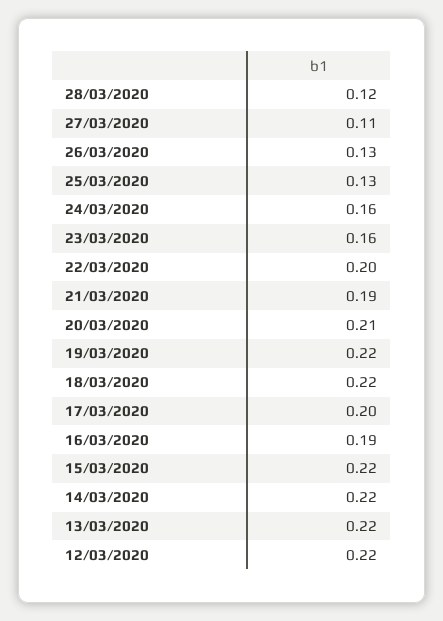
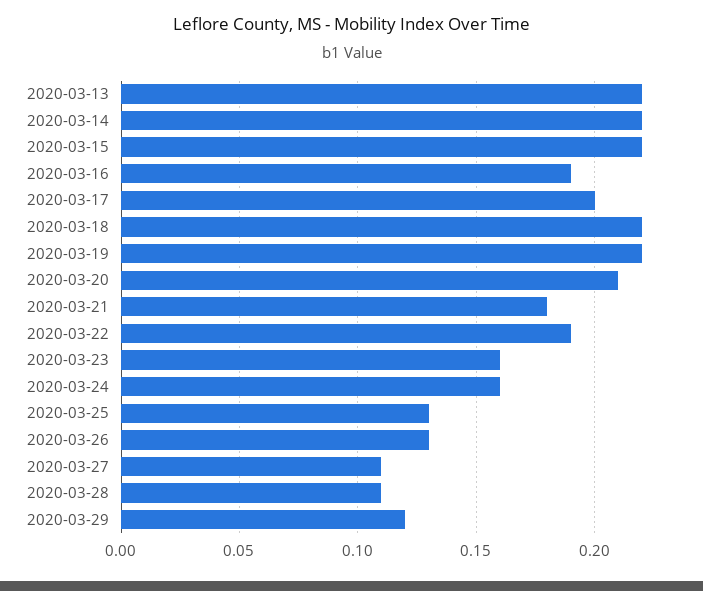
28/03/2020: 0.12 -> 0.11
22/03/2020: 0.2 -> 0.19
21/03/2020: 0.19 -> 0.18
12/03/2020: 0.22 -> none
2020-03-29: none -> 0.12

